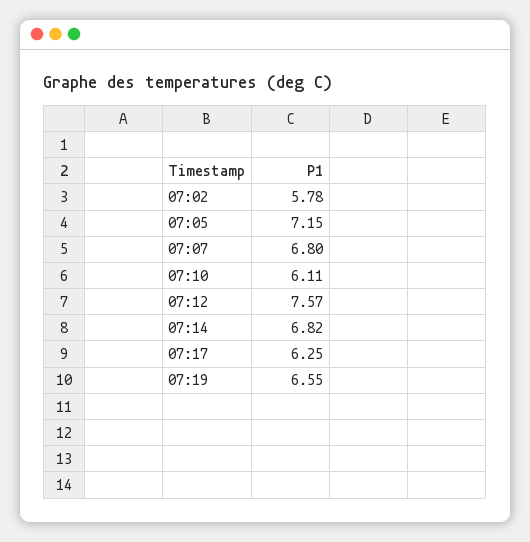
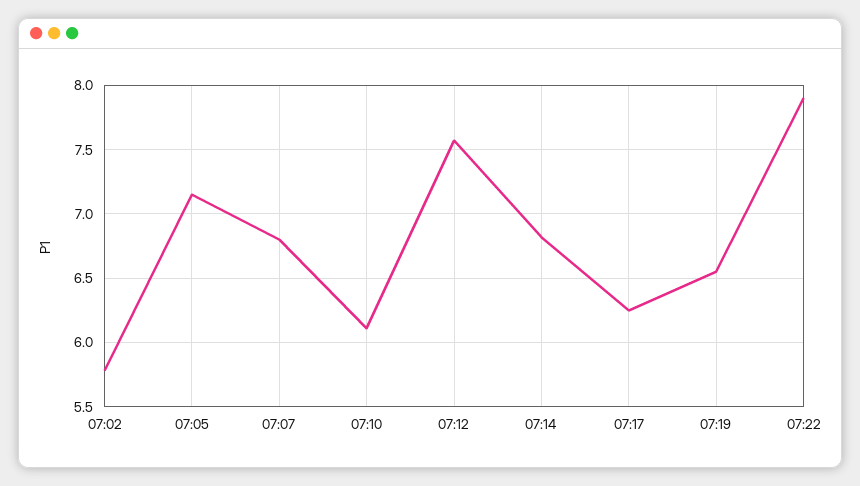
07:22: none -> 7.9

